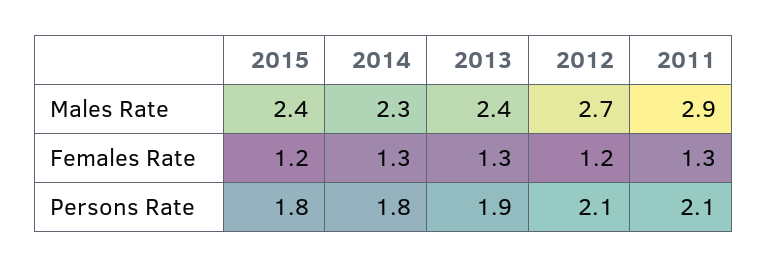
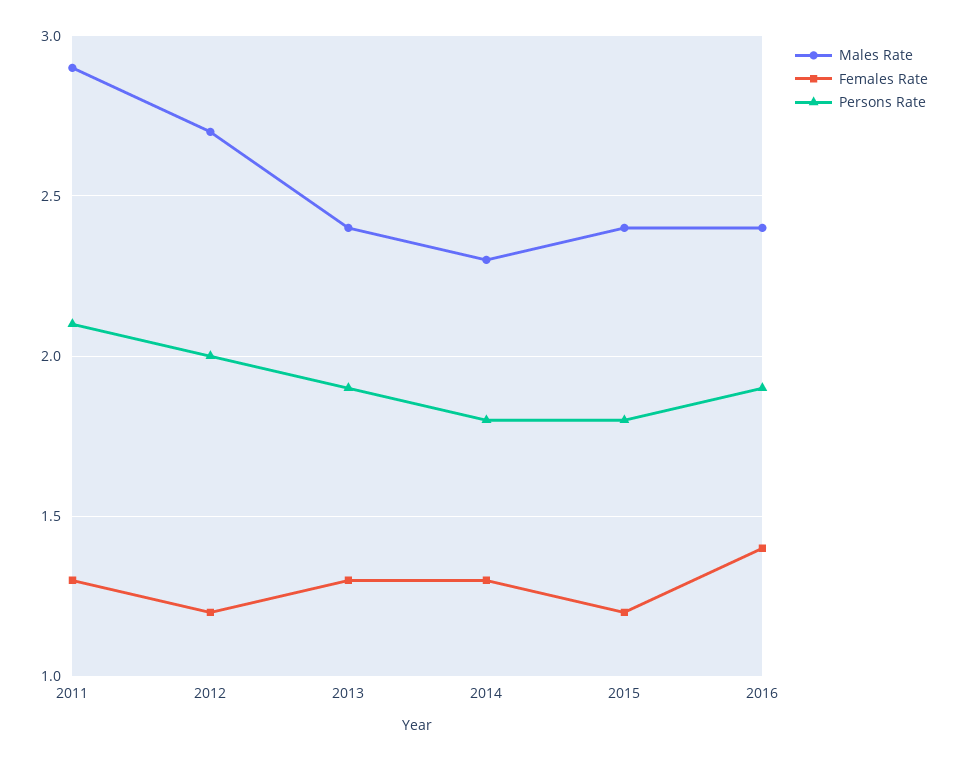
Persons Rate, 2012: 2.1 -> 2
Males Rate, 2016: none -> 2.4
Females Rate, 2016: none -> 1.4
Persons Rate, 2016: none -> 1.9

